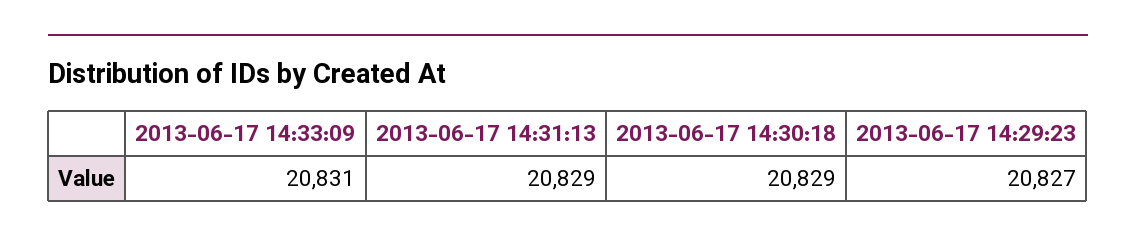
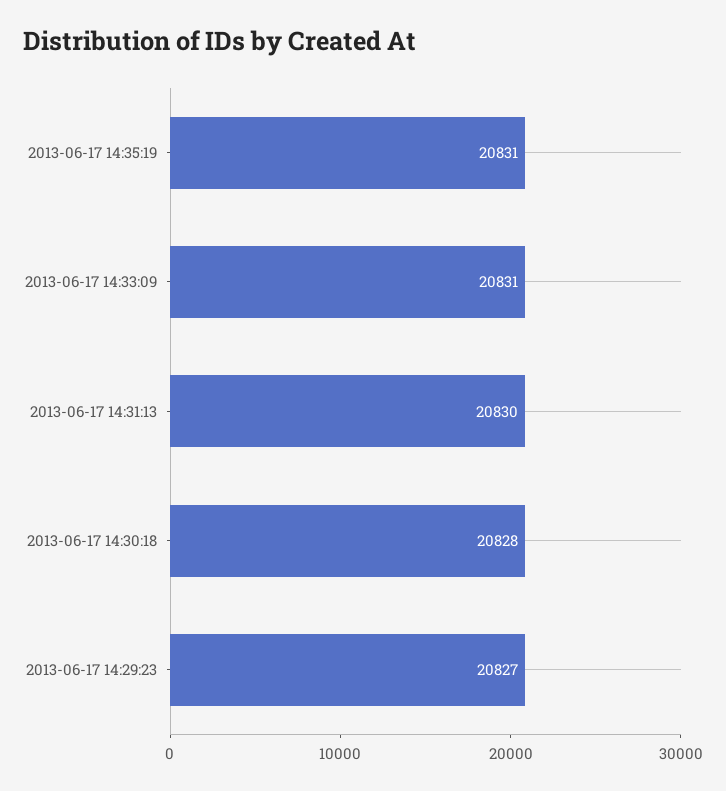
2013-06-17 14:31:13: 20829 -> 20830
2013-06-17 14:30:18: 20829 -> 20828
2013-06-17 14:35:19: none -> 20831

